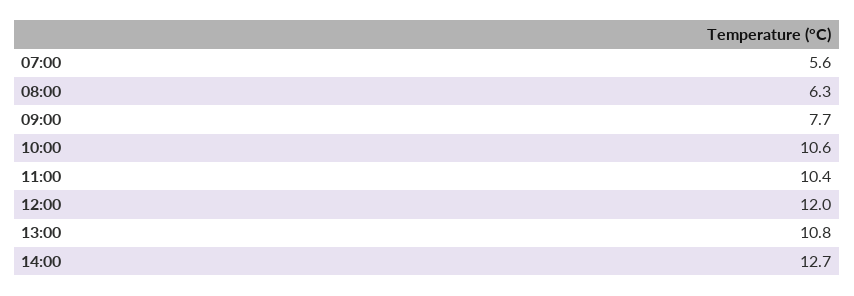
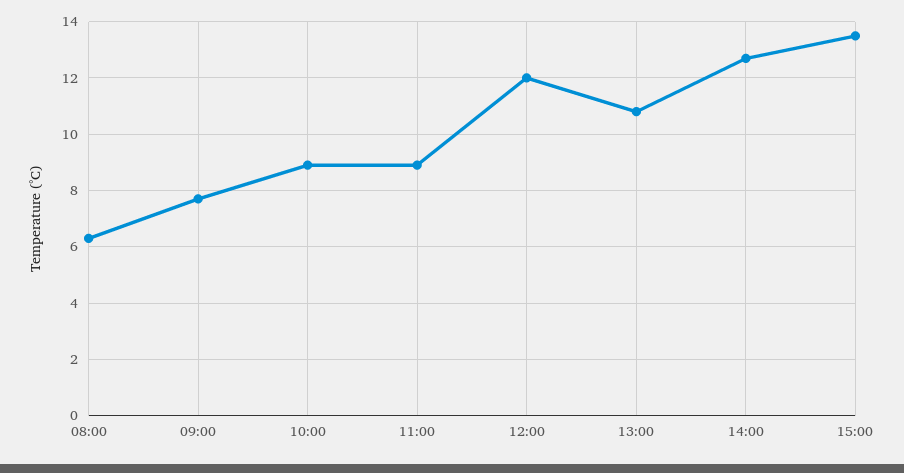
07:00: 5.6 -> none
10:00: 10.6 -> 9
11:00: 10.4 -> 9
15:00: none -> 13.5

